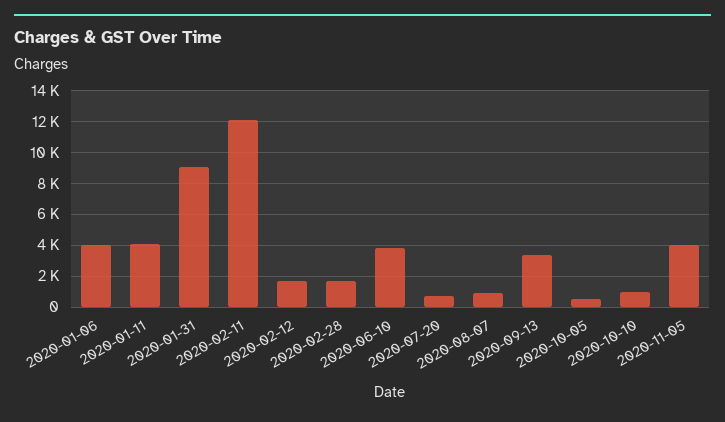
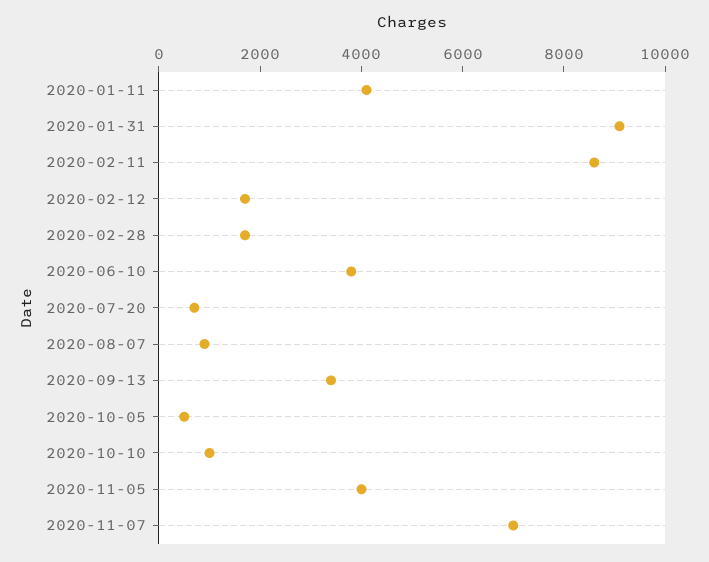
2020-01-06: 4000 -> none
2020-02-11: 12000 -> 8500
2020-11-07: none -> 7000

